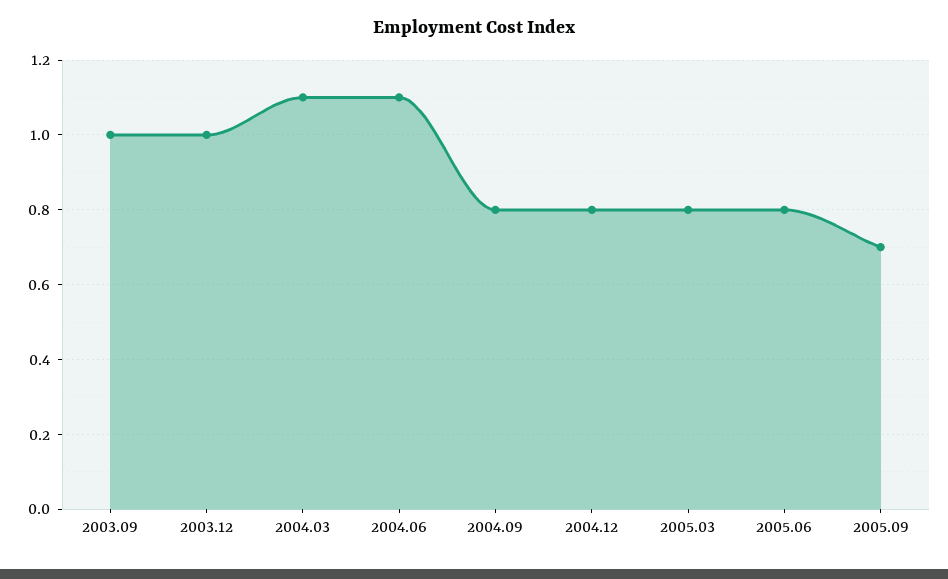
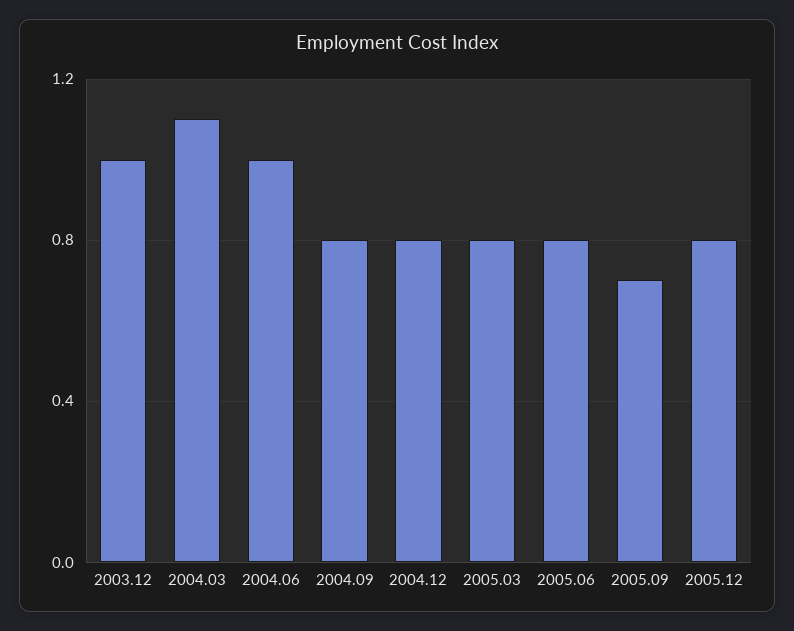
2003.09: 1 -> none
2004.06: 1.1 -> 1
2005.12: none -> 0.8

